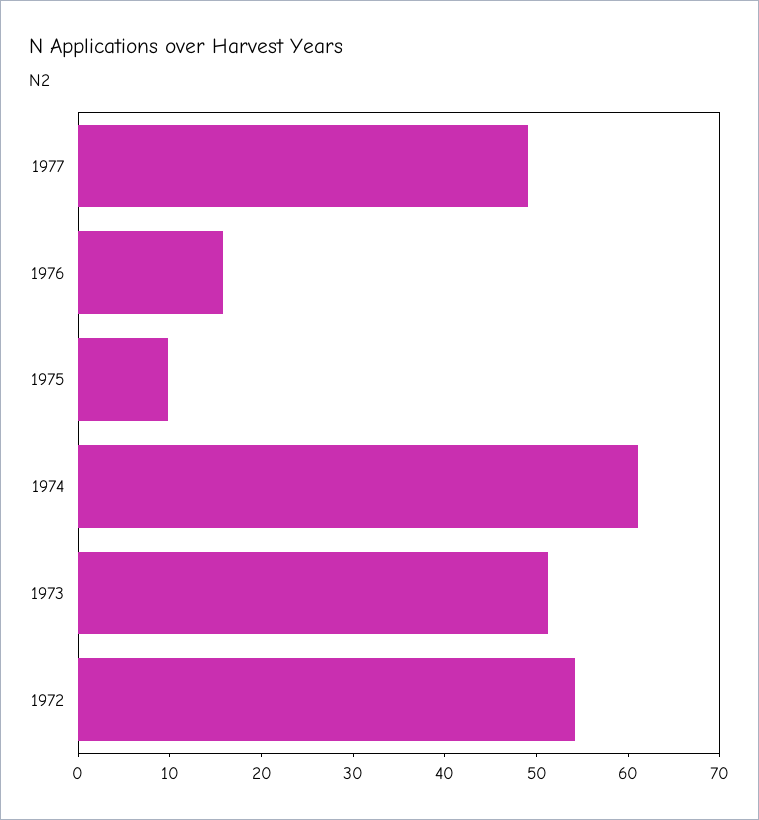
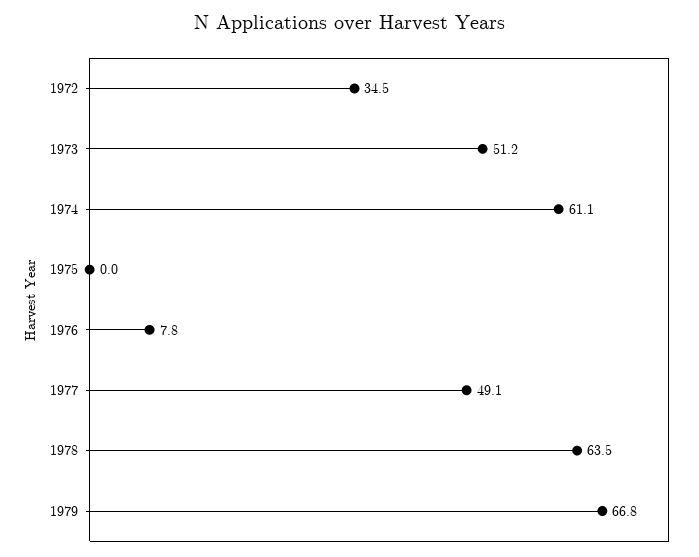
1976: 16 -> 7.8
1975: 10 -> 0
1972: 54 -> 34.5
1978: none -> 63.5
1979: none -> 66.8

